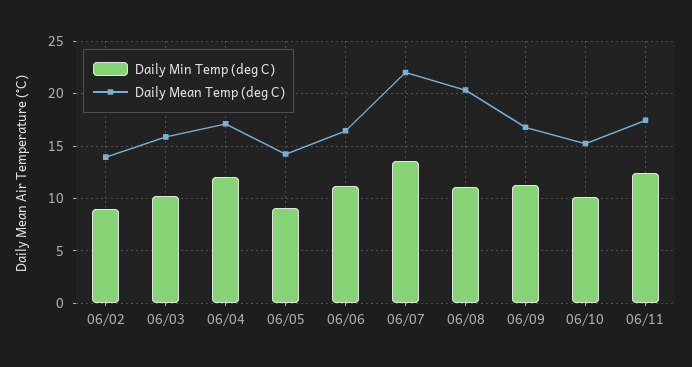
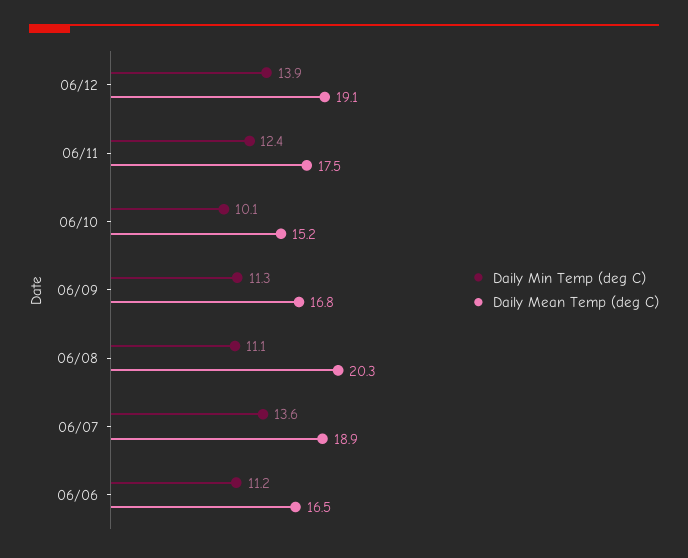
Daily Min Temp (deg C), 06/02: 9 -> none
Daily Mean Temp (deg C), 06/02: 14 -> none
Daily Min Temp (deg C), 06/03: 10 -> none
Daily Mean Temp (deg C), 06/03: 16 -> none
Daily Min Temp (deg C), 06/04: 12 -> none
Daily Mean Temp (deg C), 06/04: 17 -> none
Daily Min Temp (deg C), 06/05: 9 -> none
Daily Mean Temp (deg C), 06/05: 14 -> none
Daily Mean Temp (deg C), 06/07: 22 -> 18.9
Daily Min Temp (deg C), 06/12: none -> 13.9
Daily Mean Temp (deg C), 06/12: none -> 19.1

